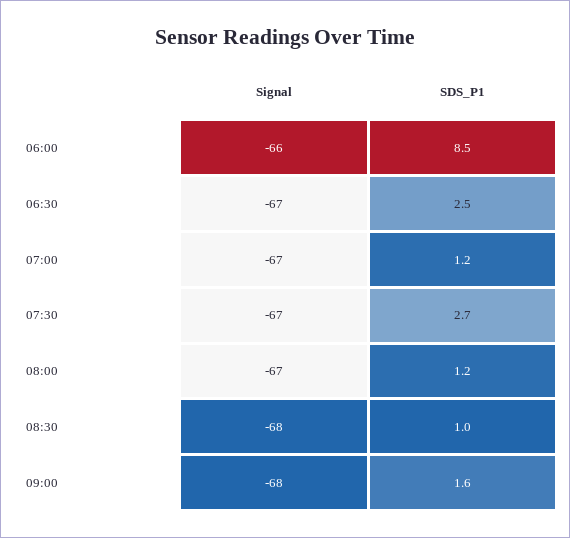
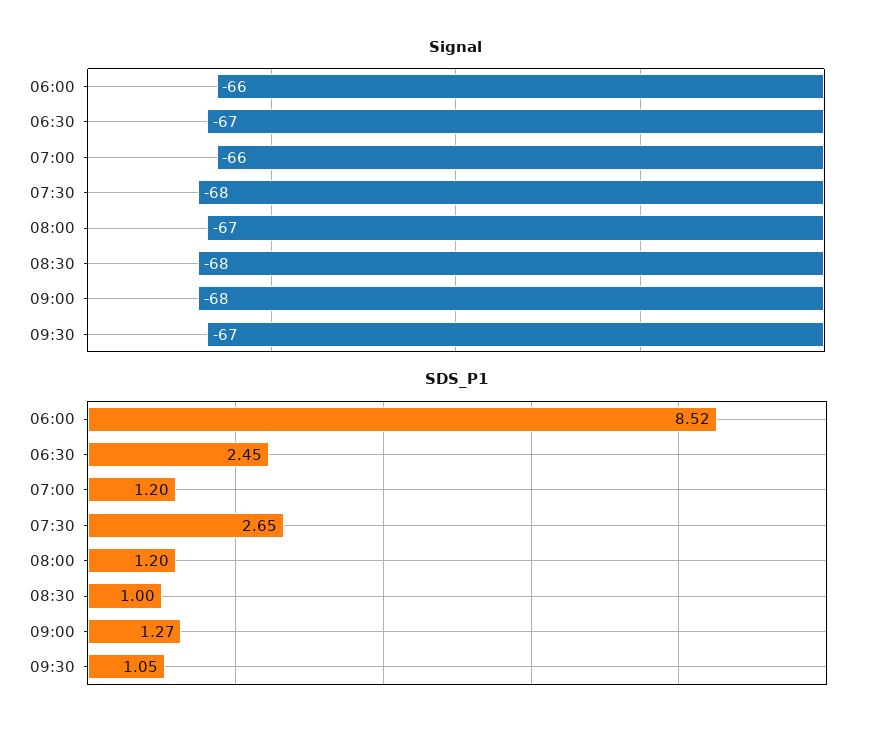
Signal, 07:00: -67 -> -66
Signal, 07:30: -67 -> -68
SDS_P1, 09:00: 1.6 -> 1.27
Signal, 09:30: none -> -67
SDS_P1, 09:30: none -> 1.05

